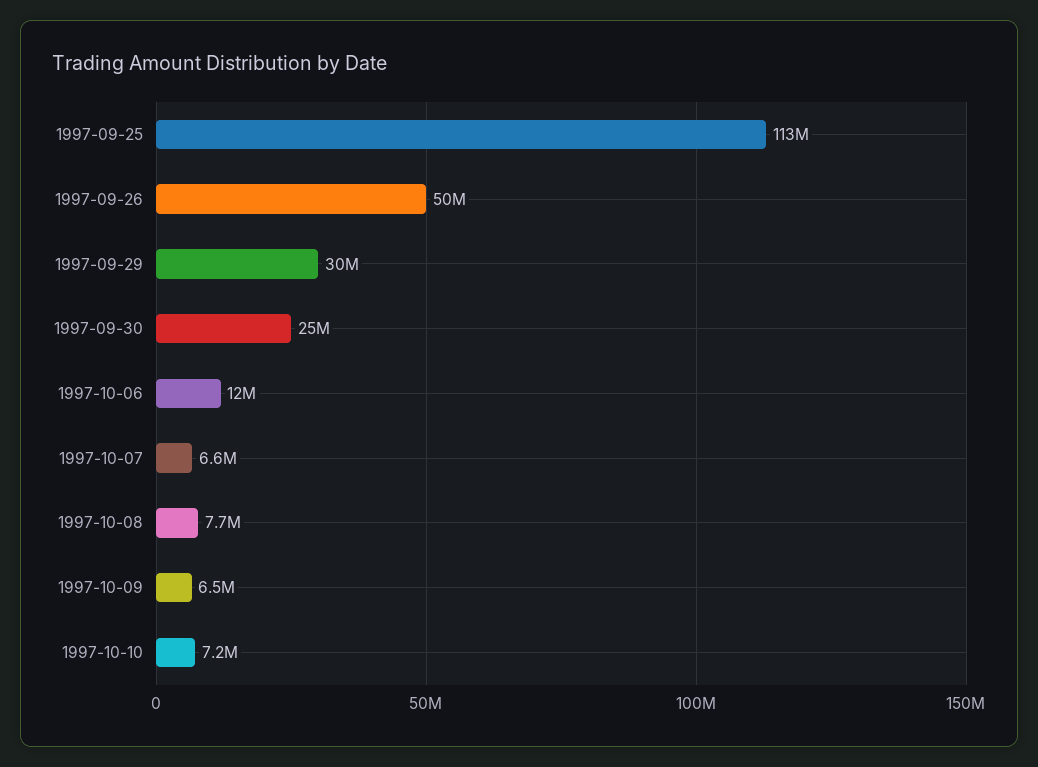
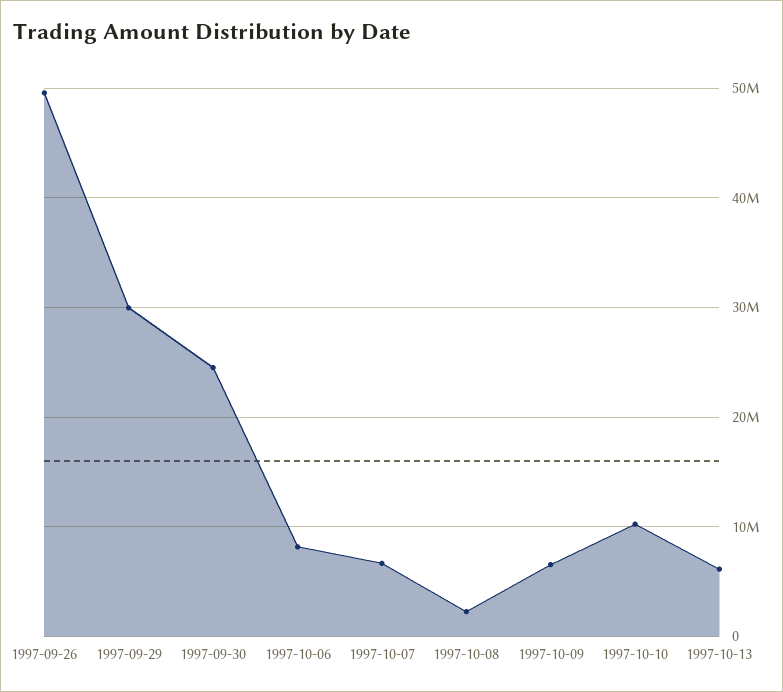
1997-09-25: 113000000 -> none
1997-10-06: 12000000 -> 8000000
1997-10-08: 7700000 -> 2000000
1997-10-10: 7200000 -> 10000000
1997-10-13: none -> 6000000

